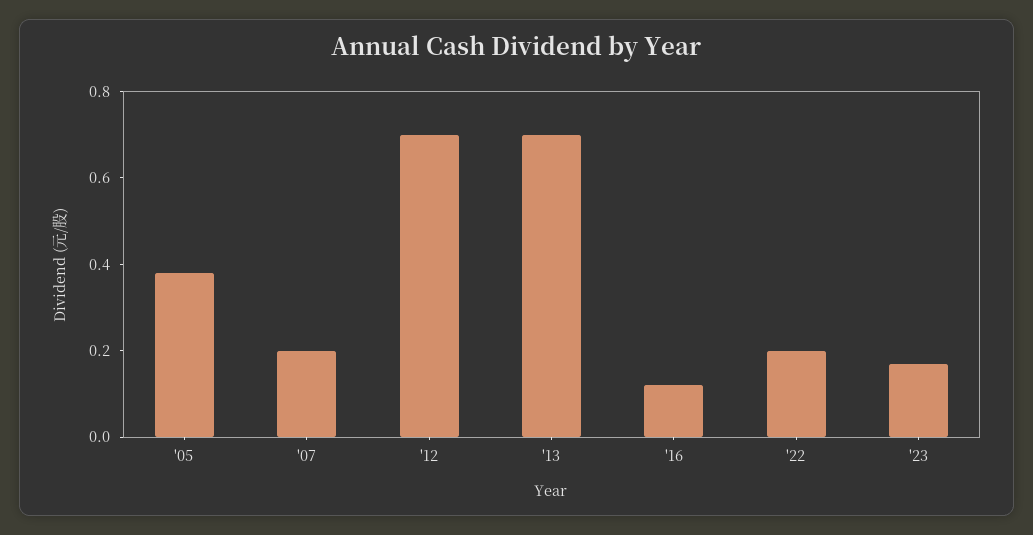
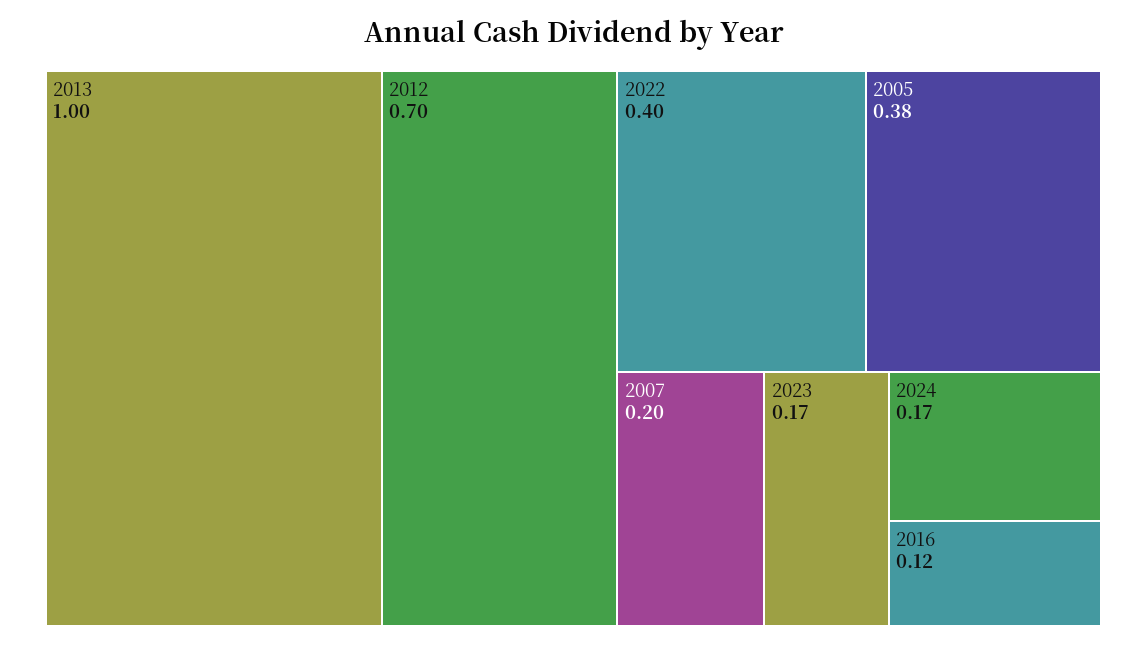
'13: 0.7 -> 1
'22: 0.2 -> 0.4
2024: none -> 0.17

